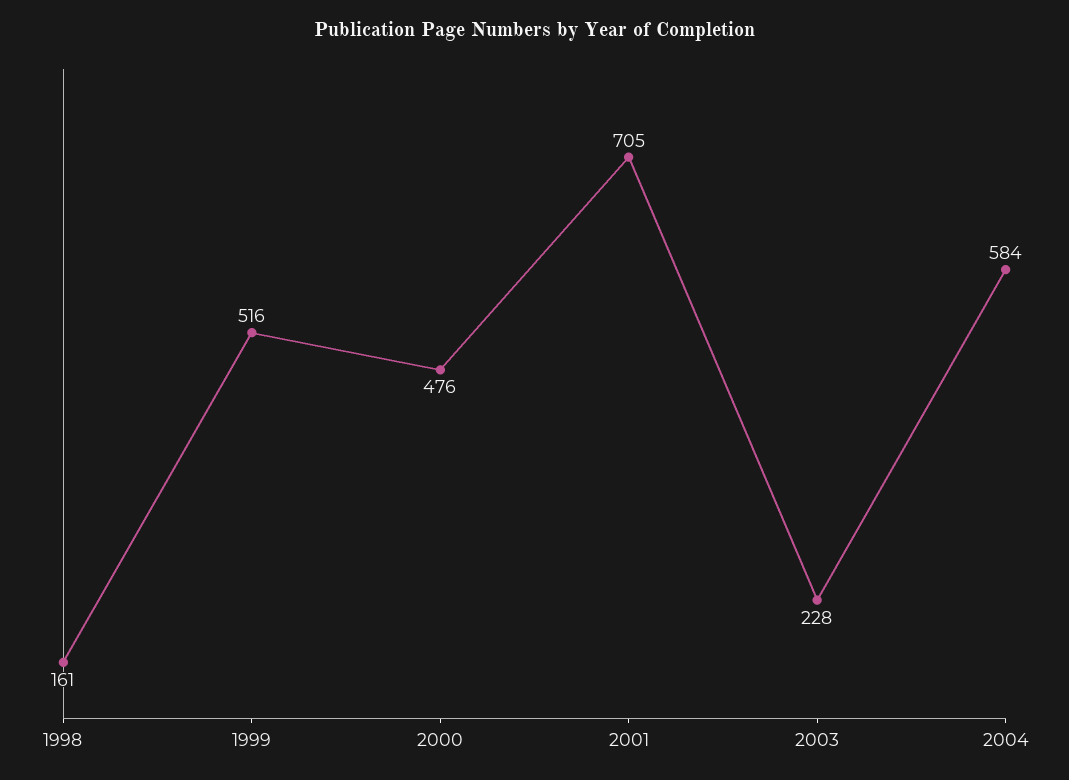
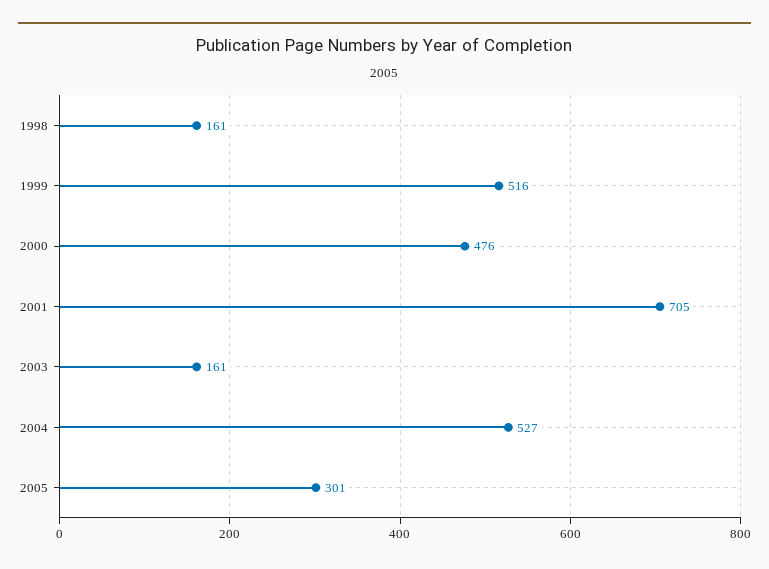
2003: 228 -> 161
2004: 584 -> 527
2005: none -> 301

